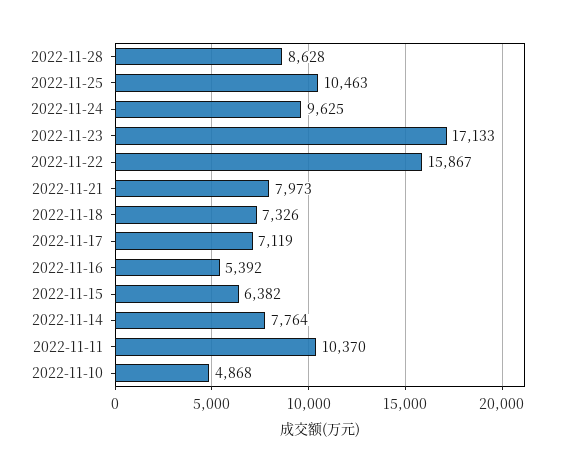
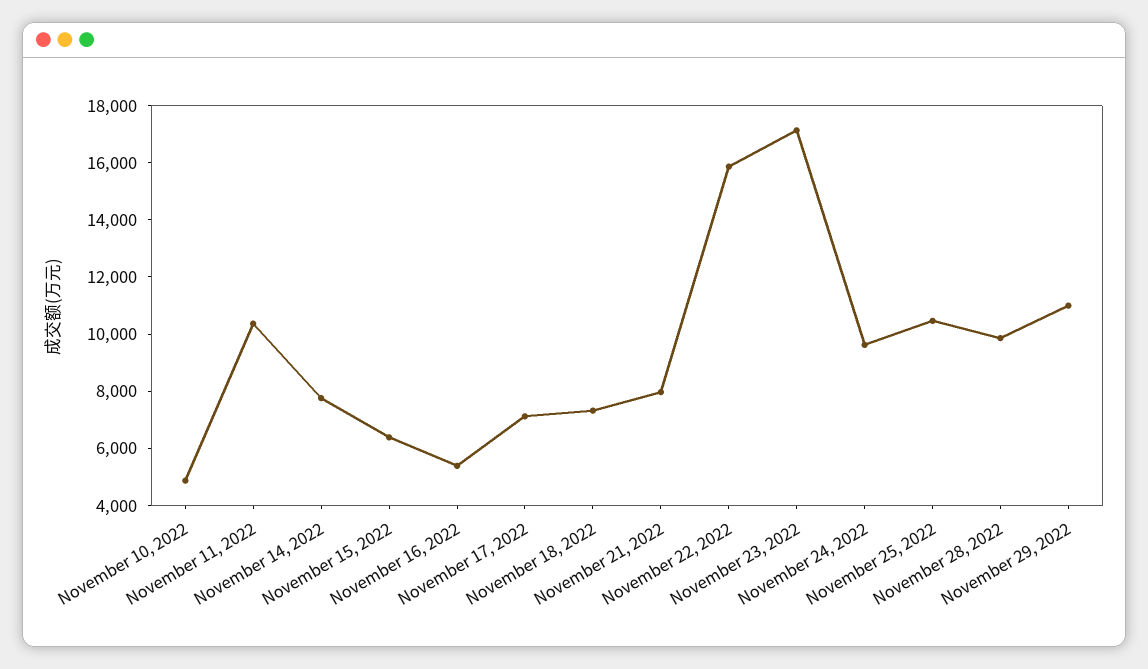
2022-11-28: 8628 -> 10000
November 29, 2022: none -> 11000

